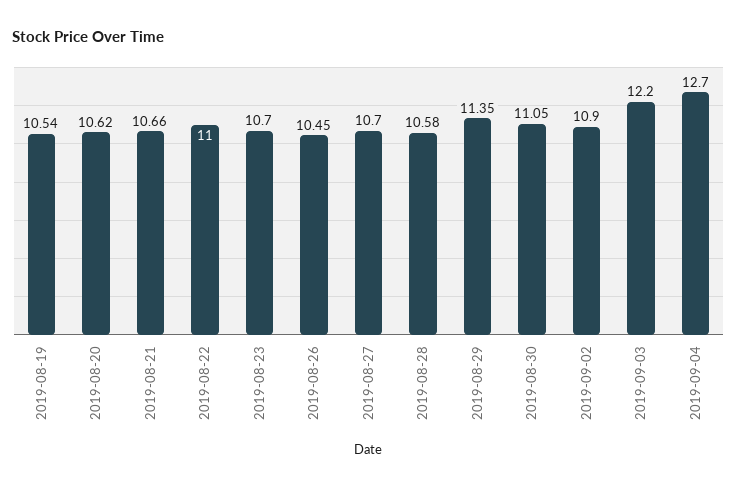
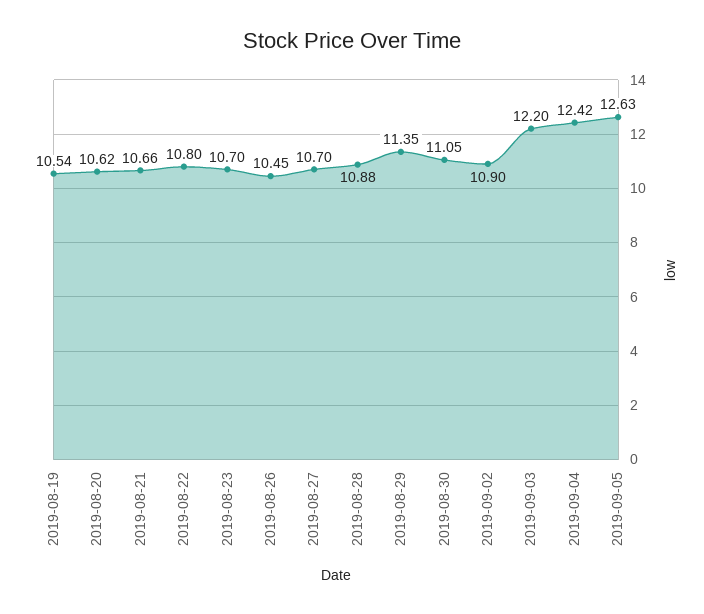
2019-08-22: 11 -> 10.8
2019-08-28: 10.58 -> 10.88
2019-09-04: 12.7 -> 12.42
2019-09-05: none -> 12.63

